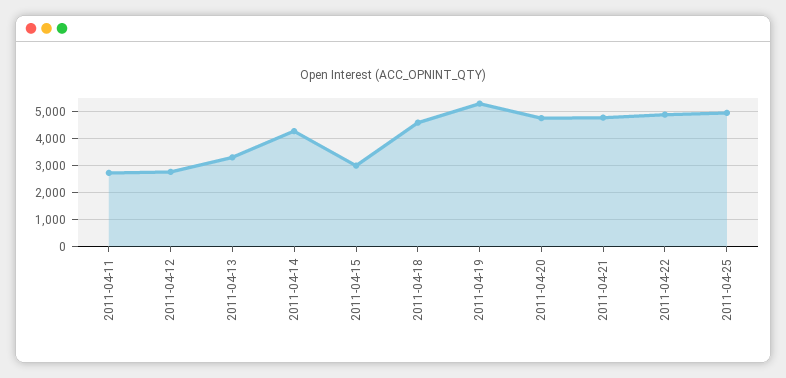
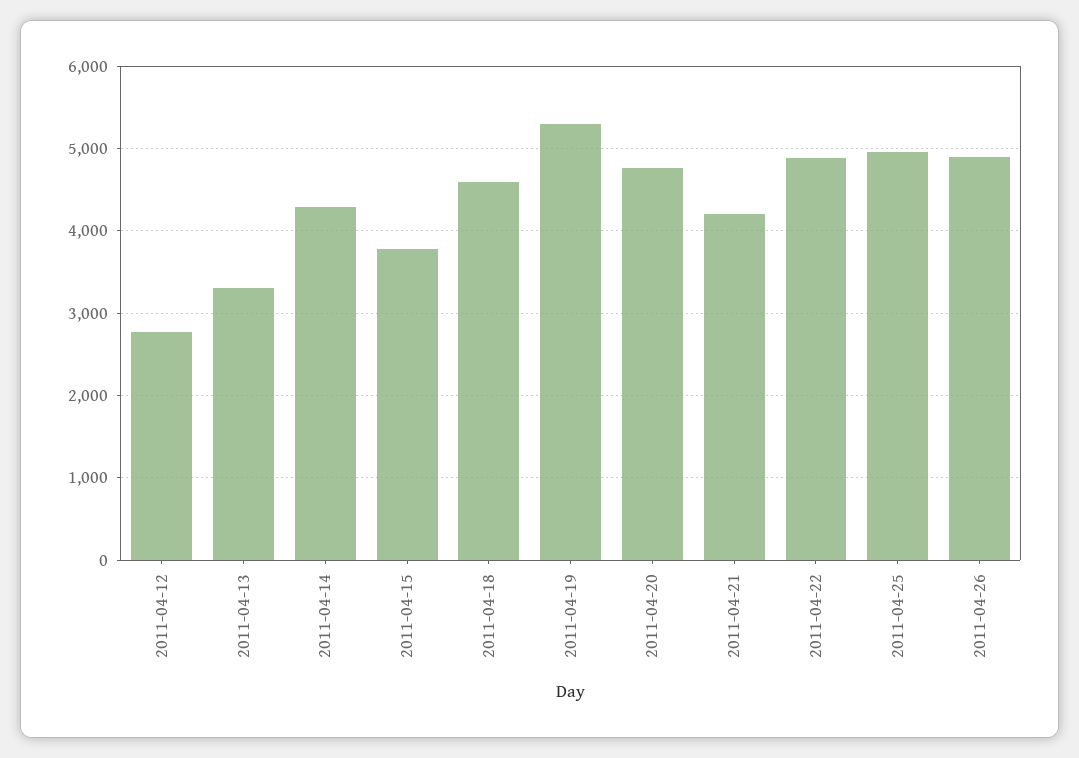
2011-04-11: 2750 -> none
2011-04-15: 3000 -> 3800
2011-04-21: 4750 -> 4200
2011-04-26: none -> 4900

